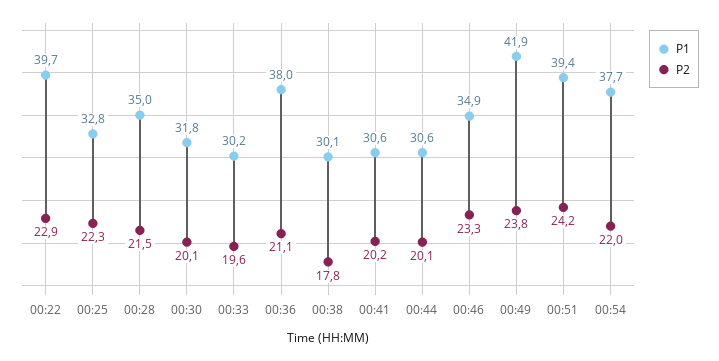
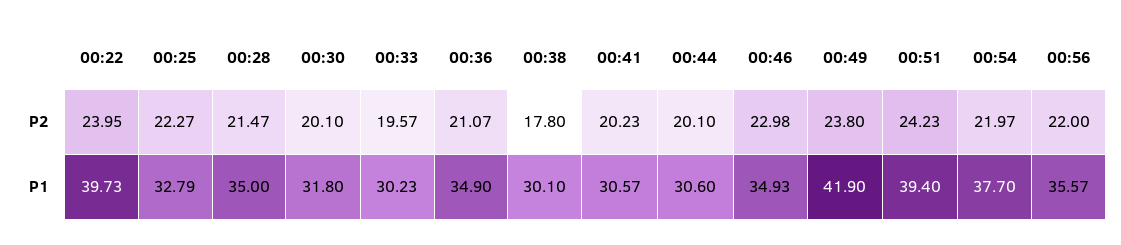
P2, 00:22: 22.9 -> 23.95
P1, 00:36: 38 -> 34.9
P2, 00:46: 23.3 -> 22.98
P2, 00:56: none -> 22
P1, 00:56: none -> 35.57

